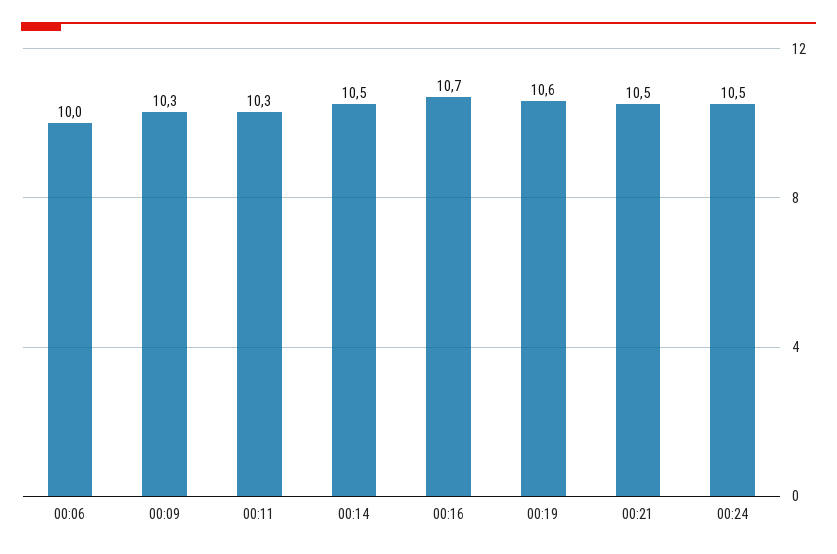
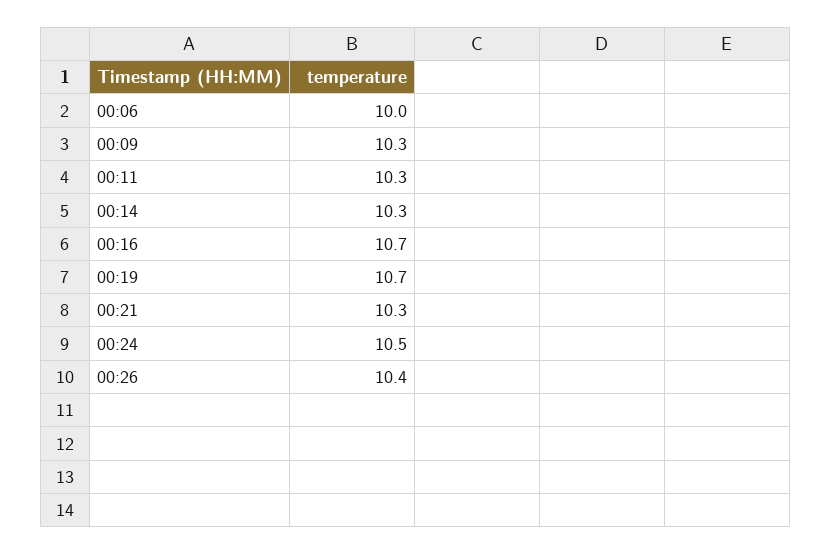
00:14: 10.5 -> 10.3
00:19: 10.6 -> 10.7
00:21: 10.5 -> 10.3
00:26: none -> 10.4

